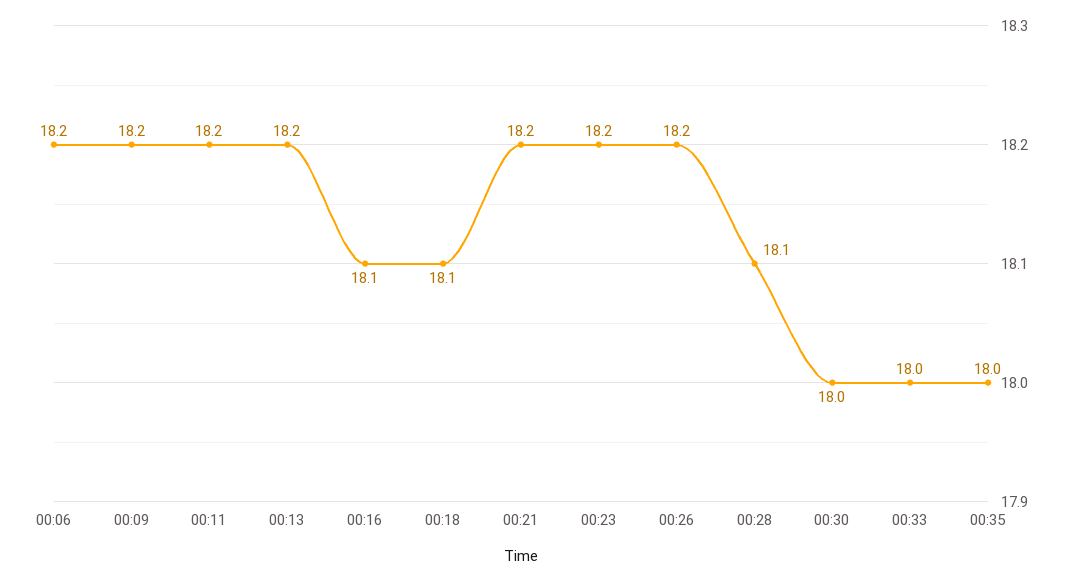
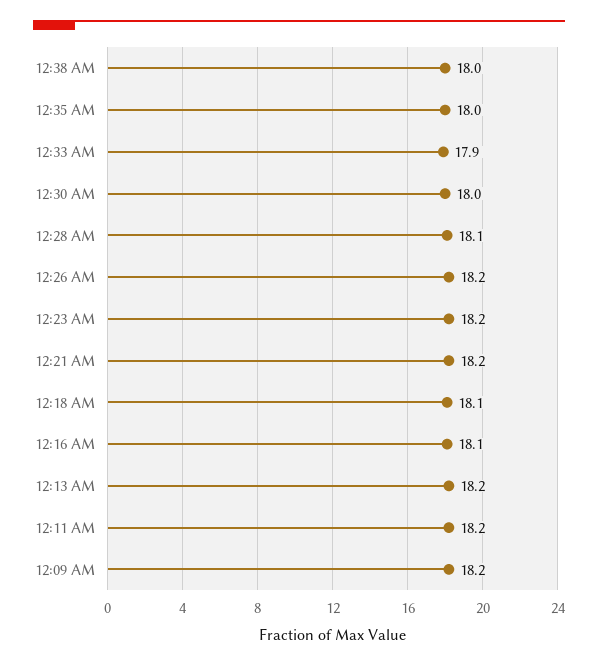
00:06: 18.2 -> none
00:33: 18 -> 17.9
12:38 AM: none -> 18

